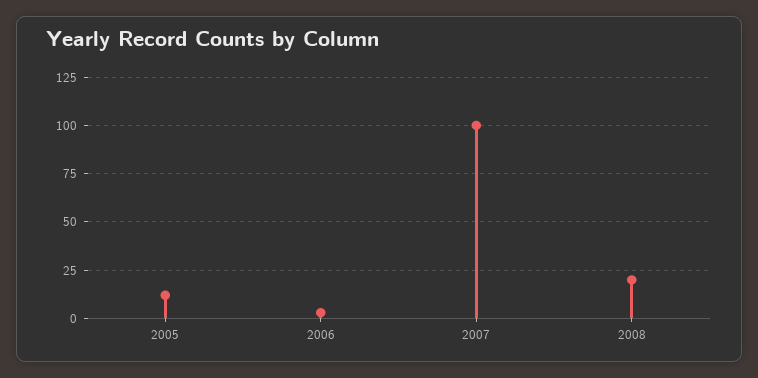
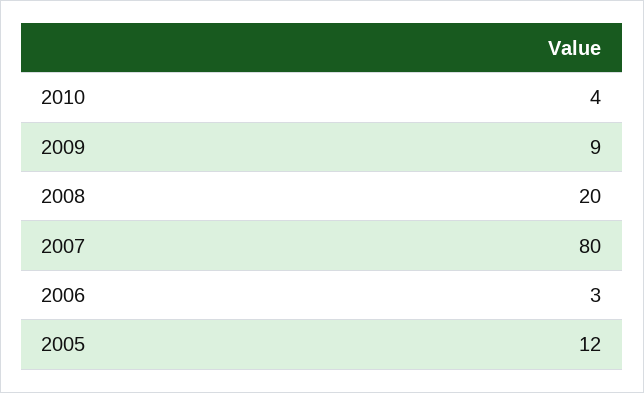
2007: 100 -> 80
2010: none -> 4
2009: none -> 9

